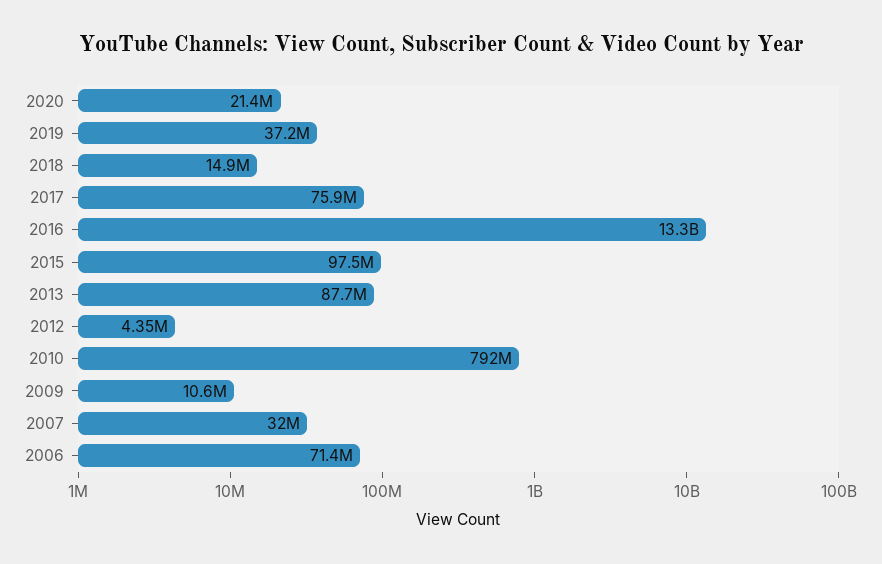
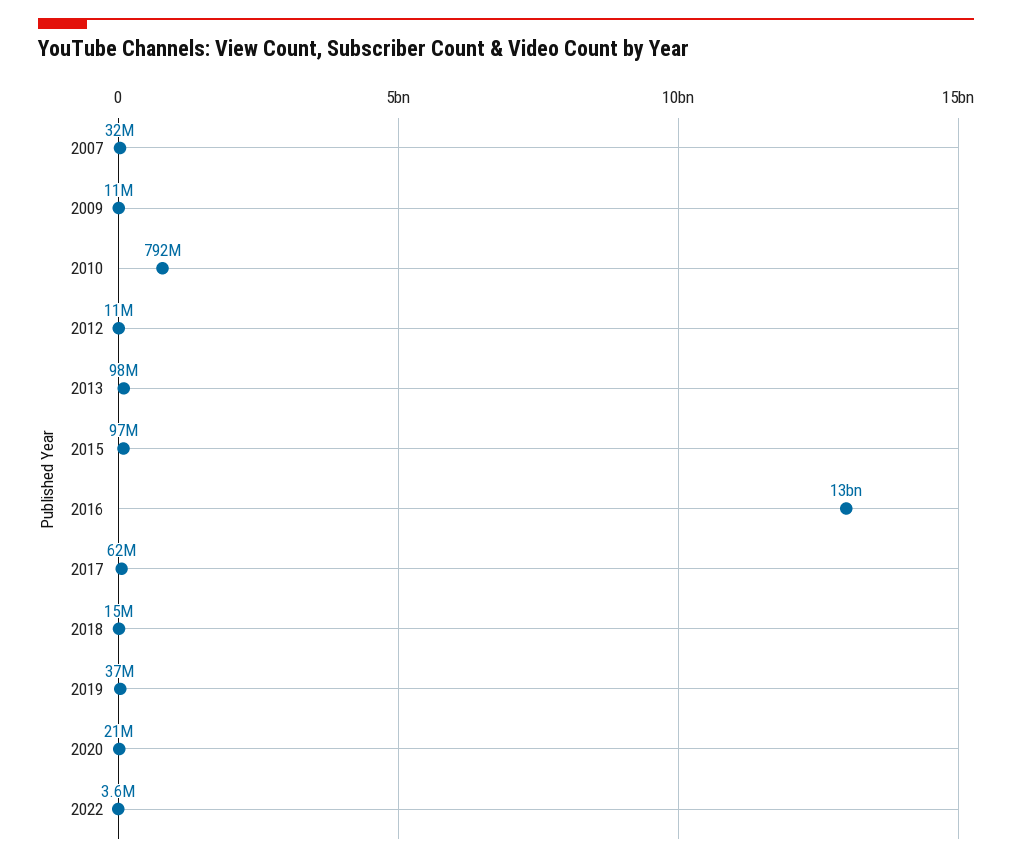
2017: 75900000 -> 62000000
2013: 87700000 -> 98000000
2012: 4350000 -> 11000000
2006: 71400000 -> none
2022: none -> 3600000

